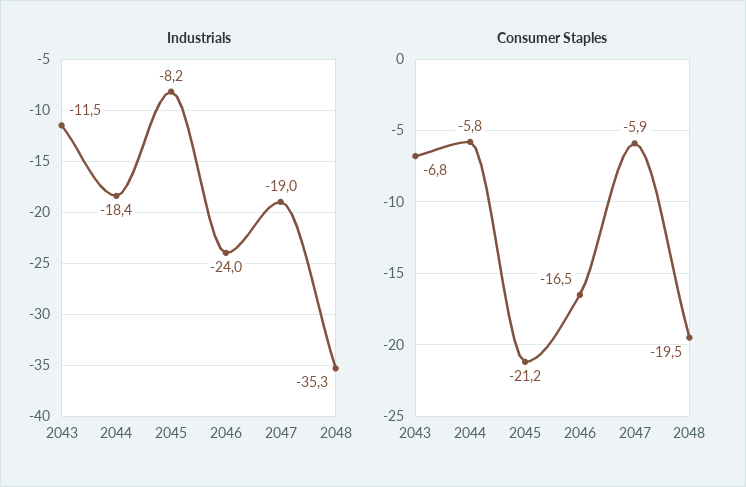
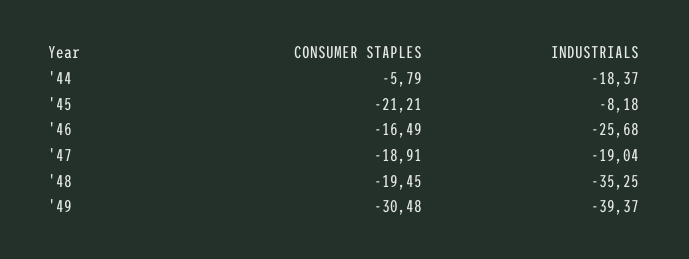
Industrials, 2043: -11.5 -> none
Industrials, 2046: -24 -> -25.68
Consumer Staples, 2043: -6.8 -> none
Consumer Staples, 2047: -5.9 -> -18.91
Consumer Staples, '49: none -> -30.48
Industrials, '49: none -> -39.37

